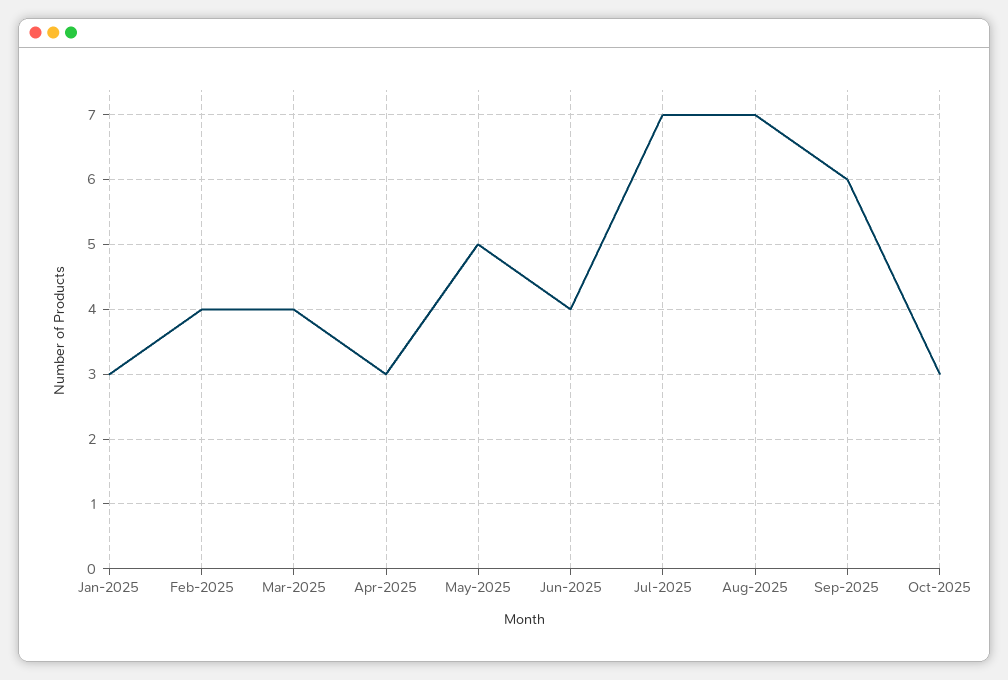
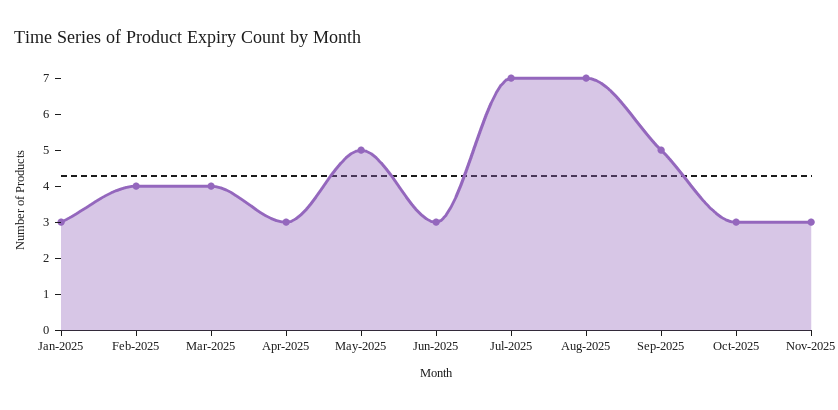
Jun-2025: 4 -> 3
Sep-2025: 6 -> 5
Nov-2025: none -> 3

